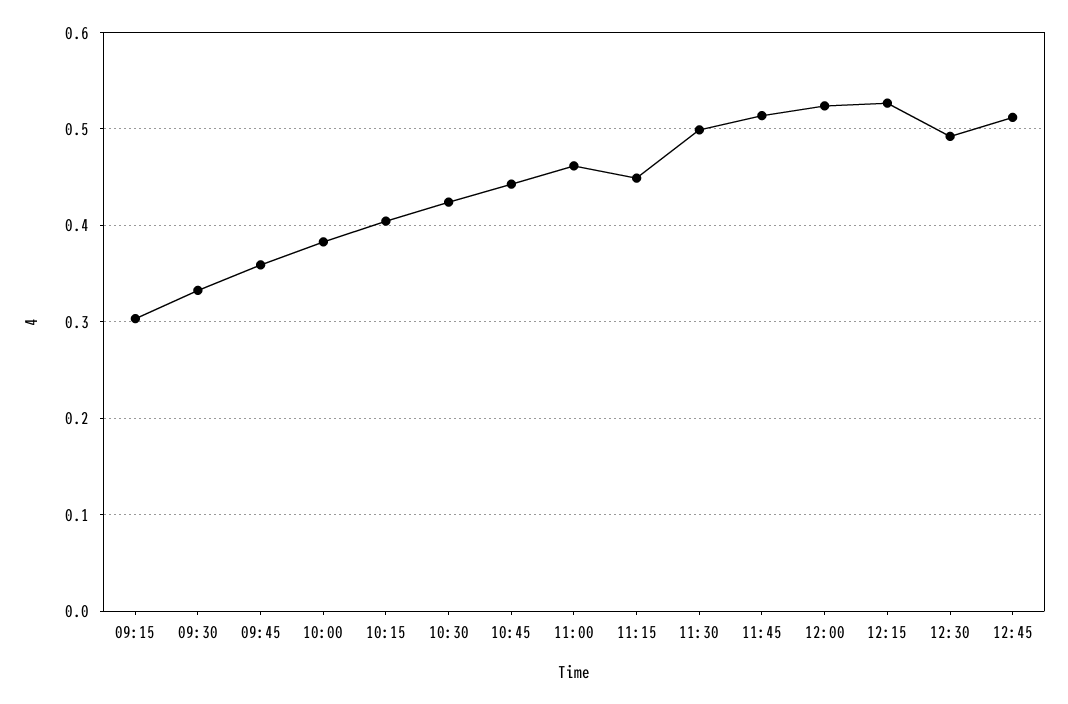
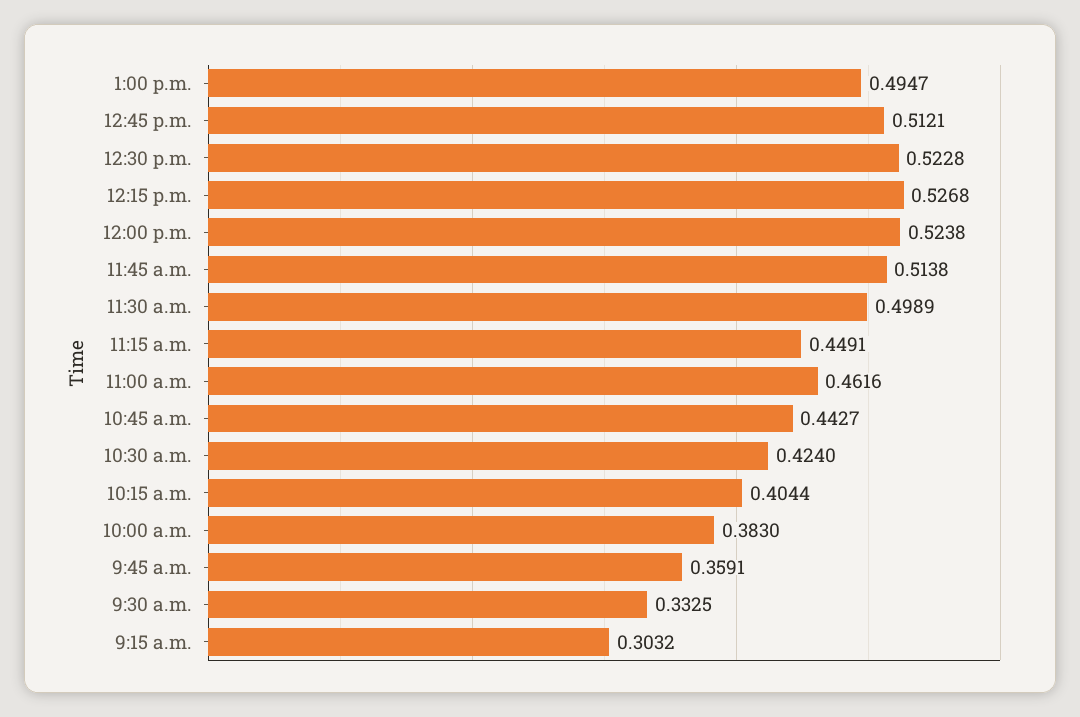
12:30: 0.49 -> 0.5228
1:00 p.m.: none -> 0.4947

